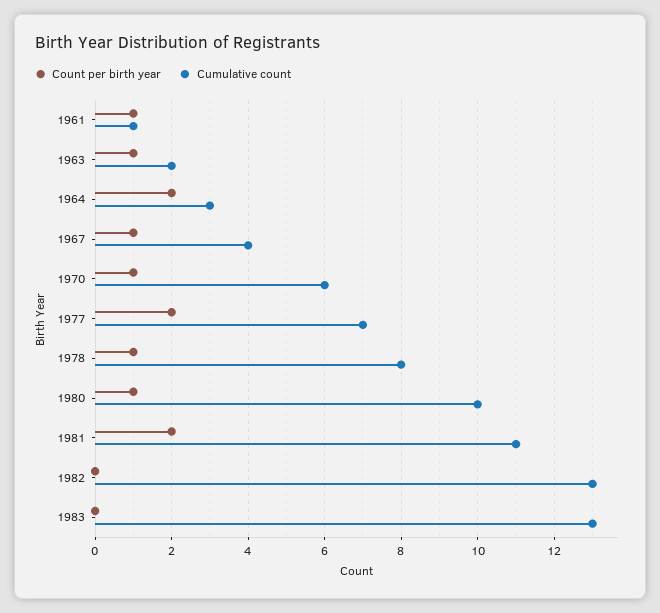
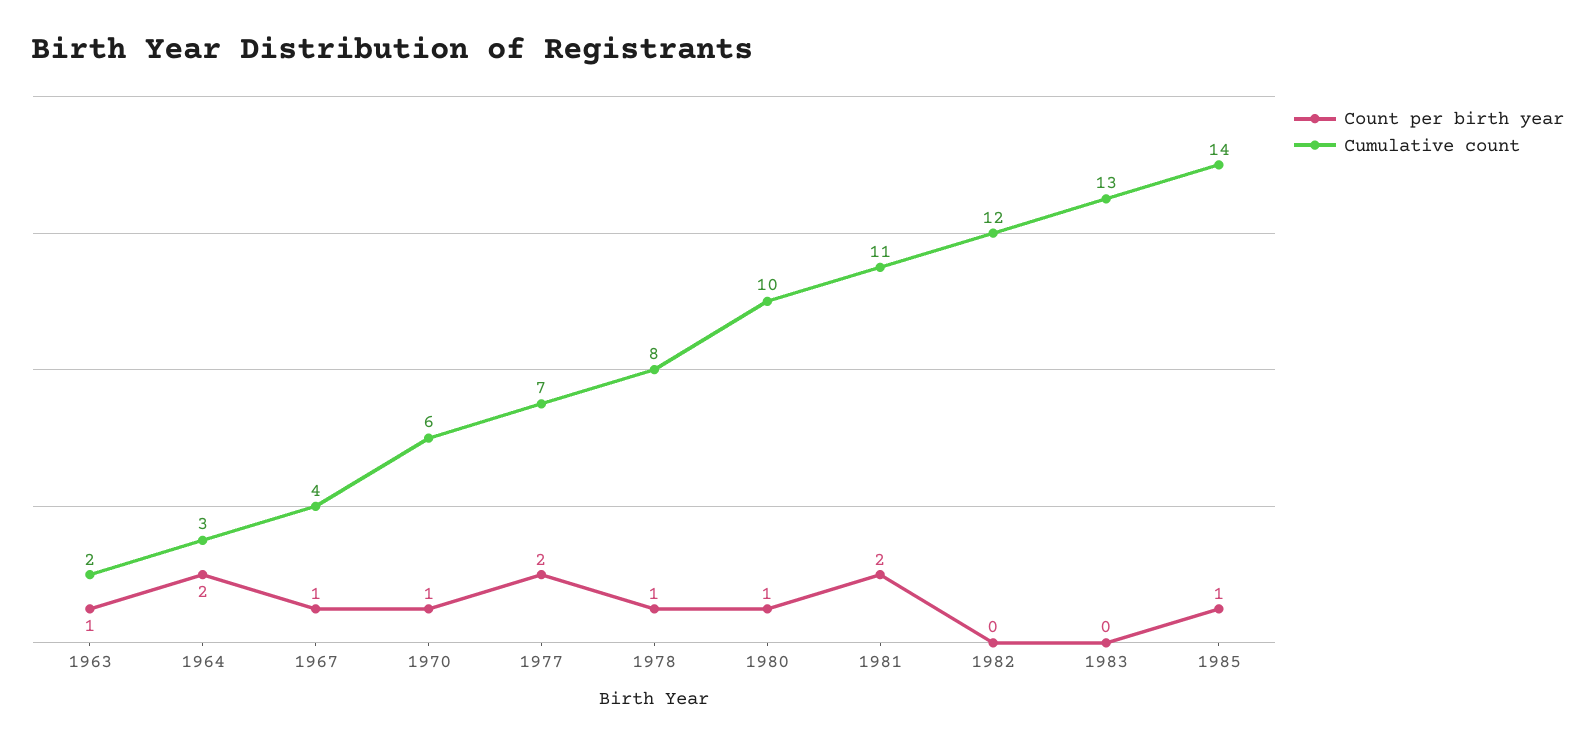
Count per birth year, 1961: 1 -> none
Cumulative count, 1961: 1 -> none
Cumulative count, 1982: 13 -> 12
Count per birth year, 1985: none -> 1
Cumulative count, 1985: none -> 14

